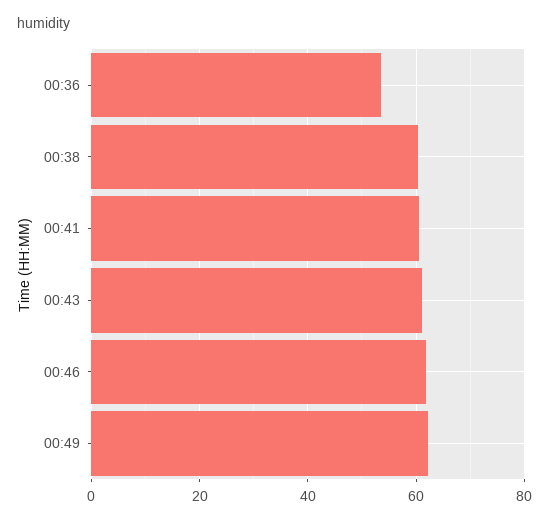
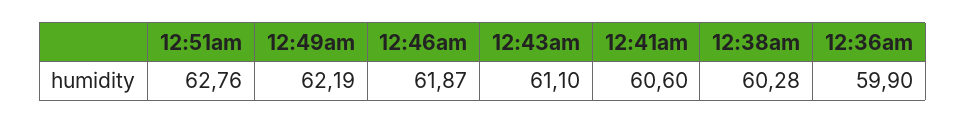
00:36: 54 -> 59.9
12:51am: none -> 62.76

